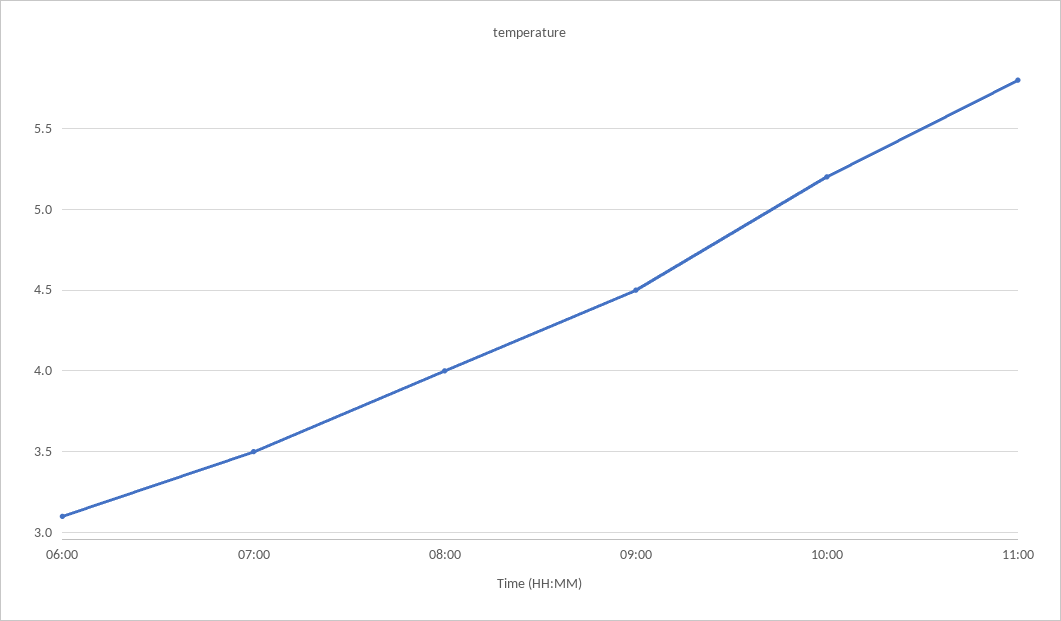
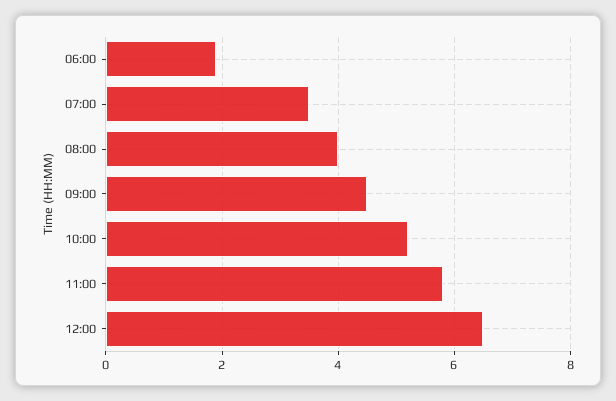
06:00: 3.1 -> 2
12:00: none -> 6.5

